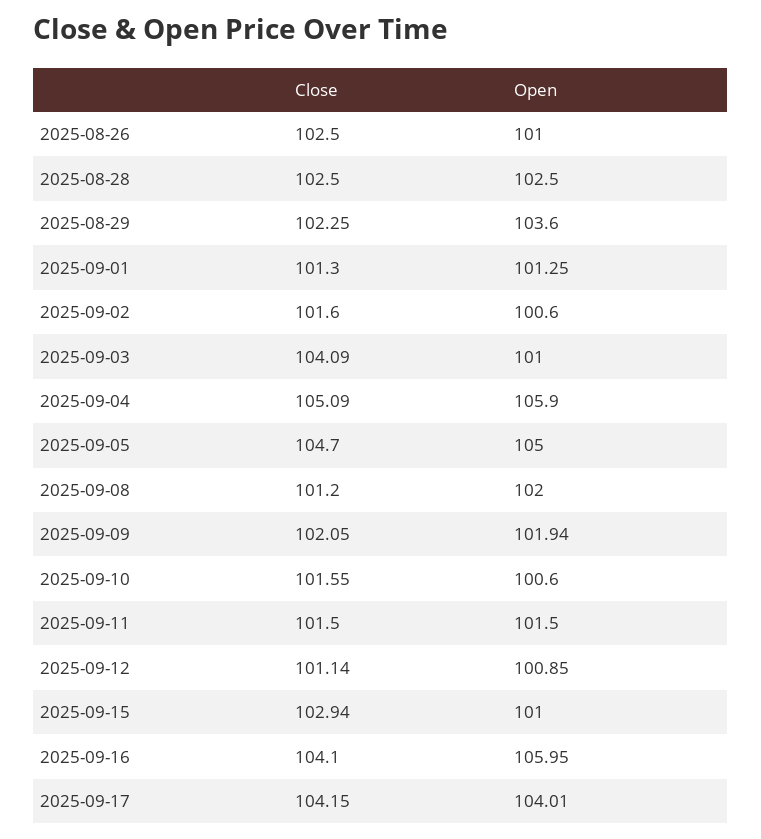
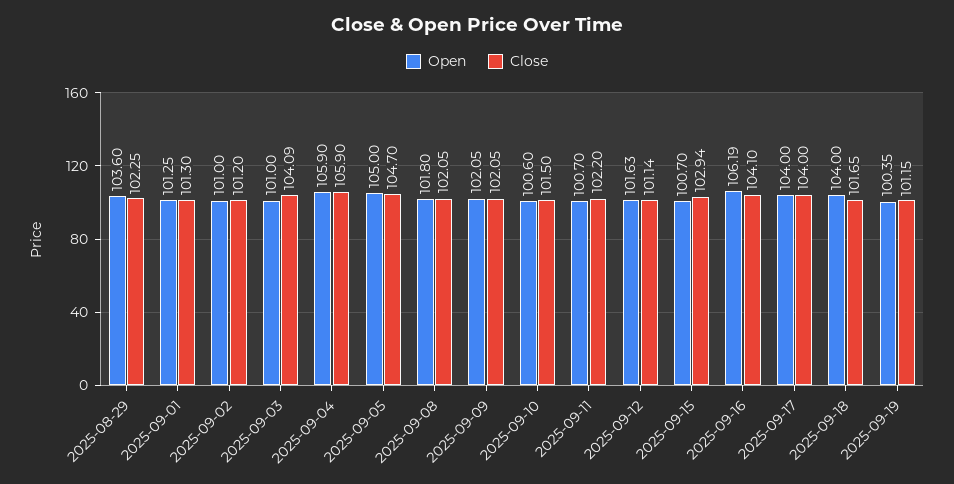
Close, 2025-08-26: 102.5 -> none
Open, 2025-08-26: 101 -> none
Close, 2025-08-28: 102.5 -> none
Open, 2025-08-28: 102.5 -> none
Close, 2025-09-02: 101.6 -> 101.2
Open, 2025-09-02: 100.6 -> 101
Close, 2025-09-04: 105.09 -> 105.9
Close, 2025-09-08: 101.2 -> 102.05
Open, 2025-09-08: 102 -> 101.8
Open, 2025-09-09: 101.94 -> 102.05
Close, 2025-09-10: 101.55 -> 101.5
Close, 2025-09-11: 101.5 -> 102.2
Open, 2025-09-11: 101.5 -> 100.7
Open, 2025-09-12: 100.85 -> 101.63
Open, 2025-09-15: 101 -> 100.7
Open, 2025-09-16: 105.95 -> 106.19
Close, 2025-09-17: 104.15 -> 104
Open, 2025-09-17: 104.01 -> 104
Open, 2025-09-18: none -> 104
Close, 2025-09-18: none -> 101.65
Open, 2025-09-19: none -> 100.35
Close, 2025-09-19: none -> 101.15

